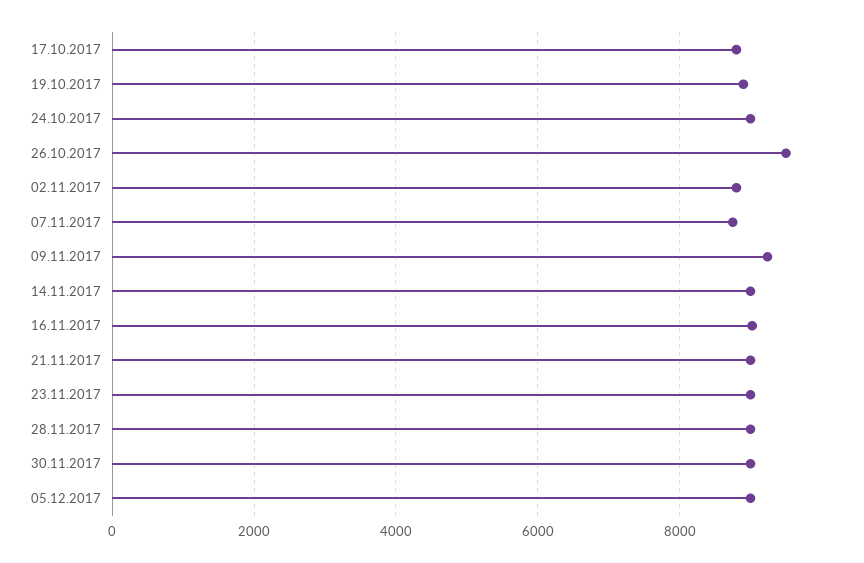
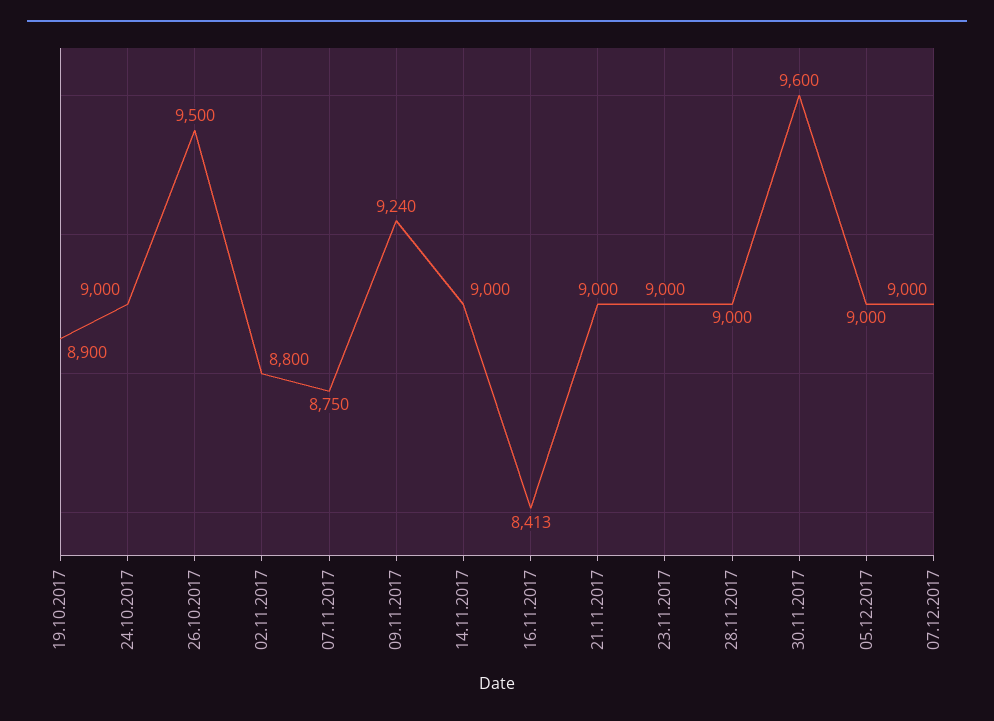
17.10.2017: 8800 -> none
16.11.2017: 9000 -> 8413
30.11.2017: 9000 -> 9600
07.12.2017: none -> 9000

